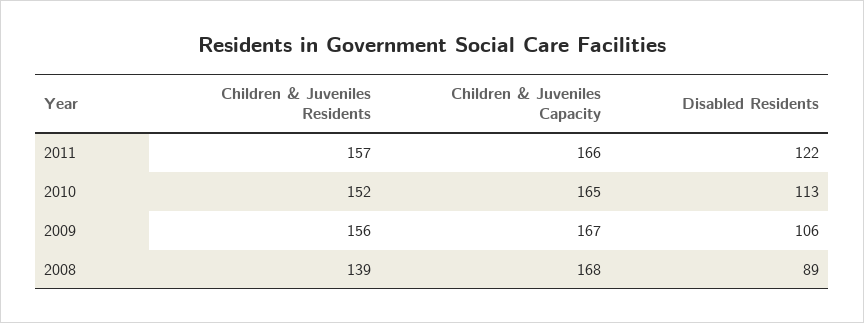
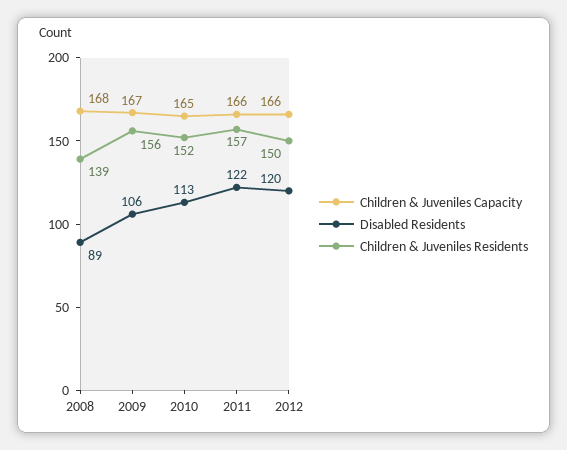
Children & Juveniles Capacity, 2012: none -> 166
Disabled Residents, 2012: none -> 120
Children & Juveniles Residents, 2012: none -> 150

